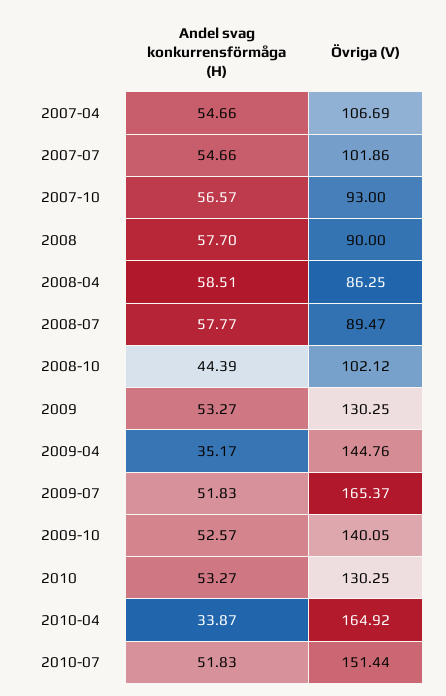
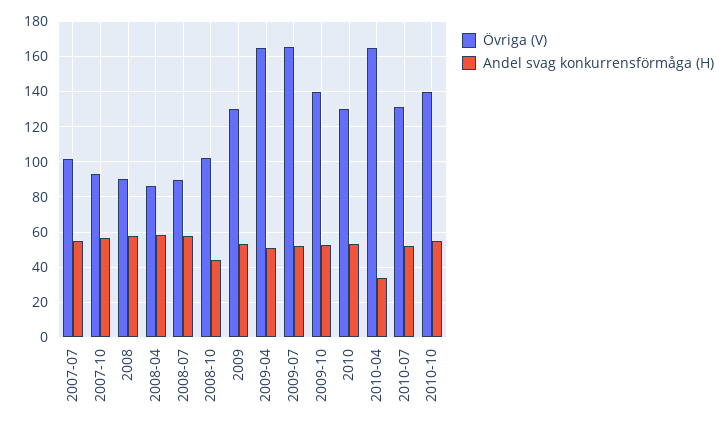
Andel svag konkurrensförmåga (H), 2007-04: 54.66 -> none
Övriga (V), 2007-04: 106.69 -> none
Andel svag konkurrensförmåga (H), 2009-04: 35.17 -> 50
Övriga (V), 2009-04: 144.76 -> 165
Övriga (V), 2010-07: 151.44 -> 130
Övriga (V), 2010-10: none -> 140
Andel svag konkurrensförmåga (H), 2010-10: none -> 55

